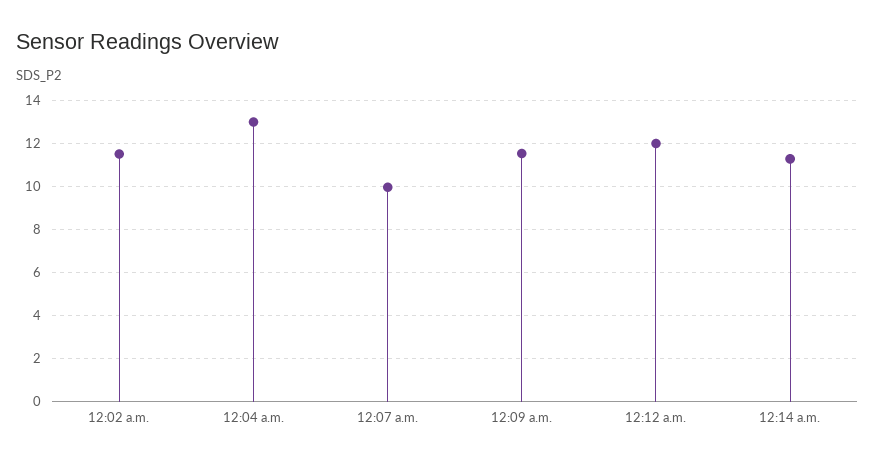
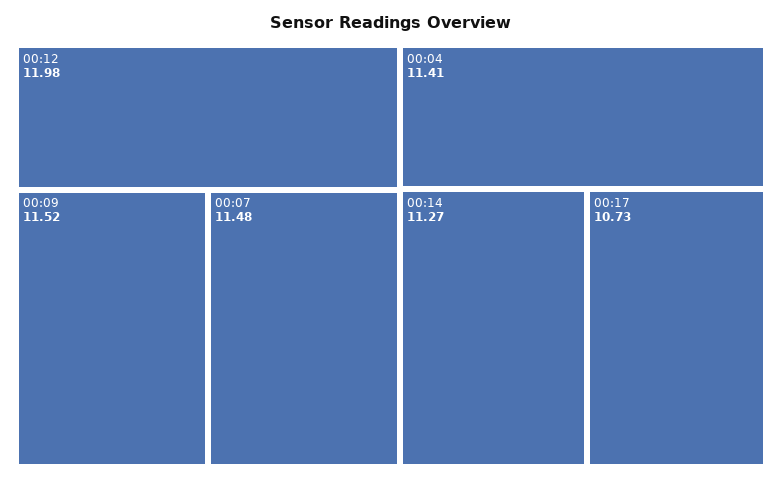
12:02 a.m.: 11.5 -> none
12:04 a.m.: 13 -> 11.41
12:07 a.m.: 10 -> 11.48
00:17: none -> 10.73

